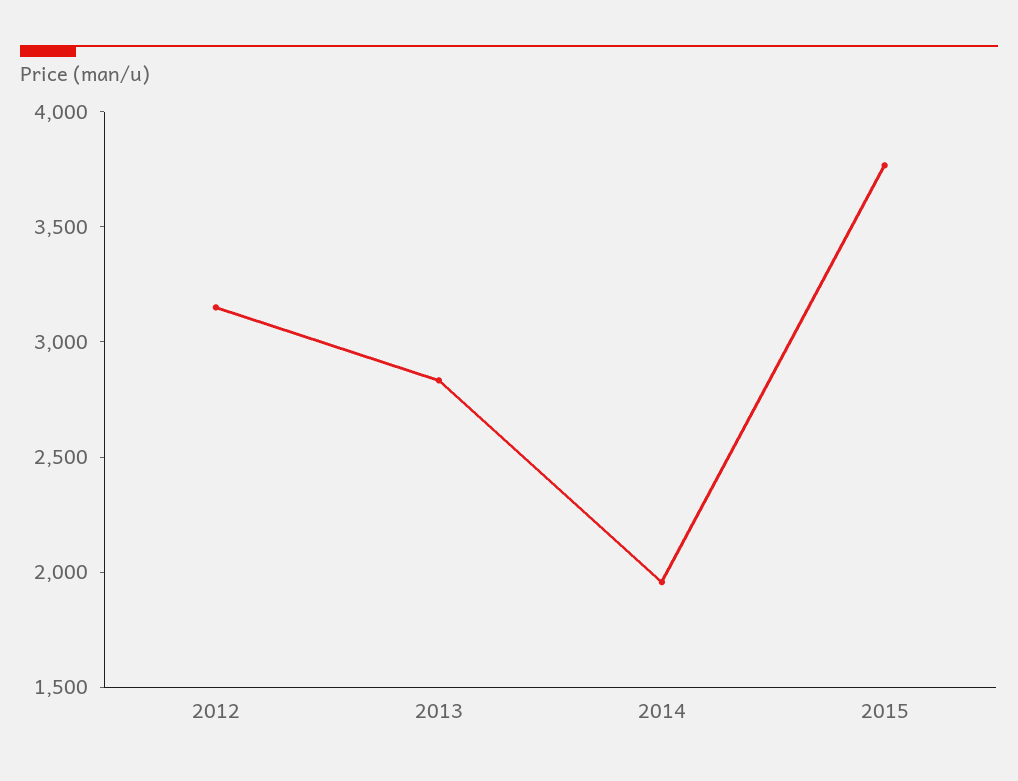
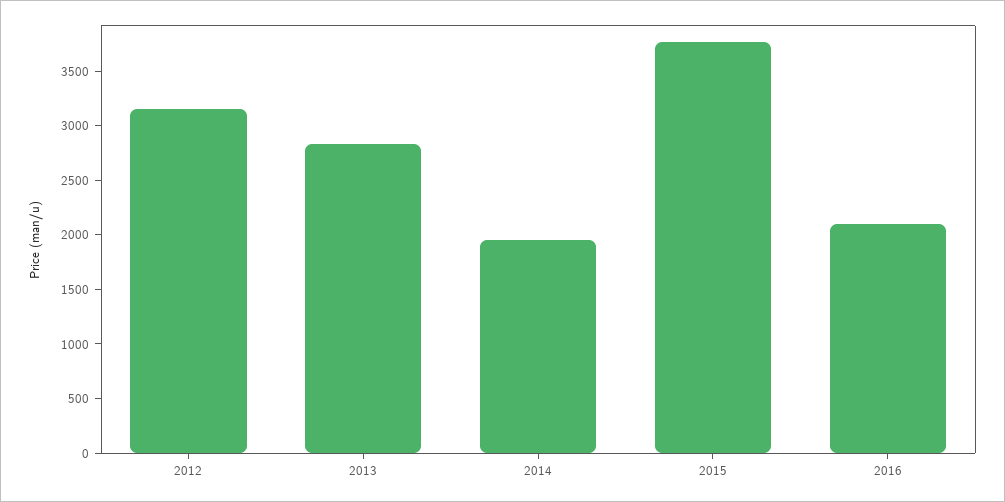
2016: none -> 2100

